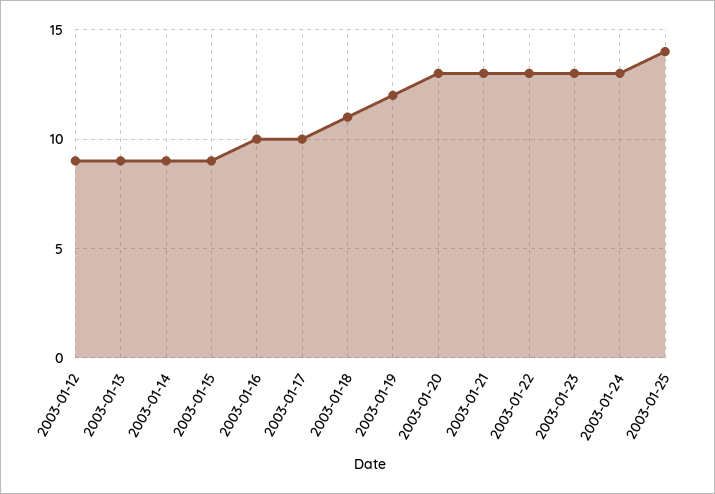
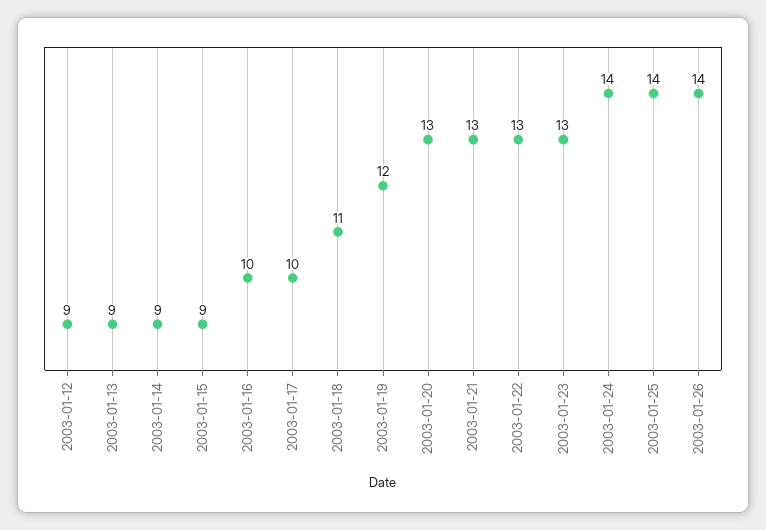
2003-01-24: 13 -> 14
2003-01-26: none -> 14

